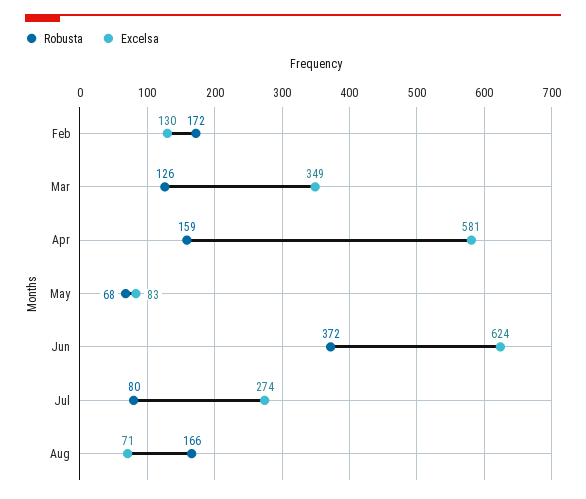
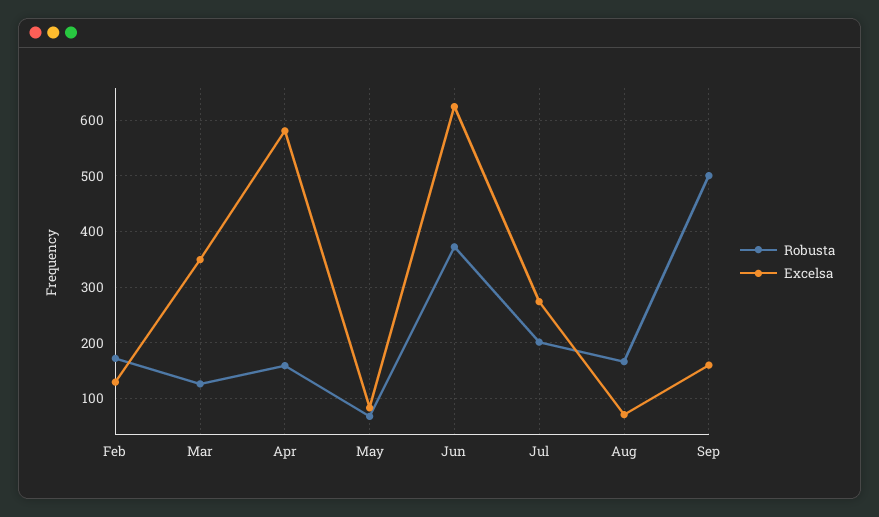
Robusta, Jul: 80 -> 200
Robusta, Sep: none -> 500
Excelsa, Sep: none -> 160

